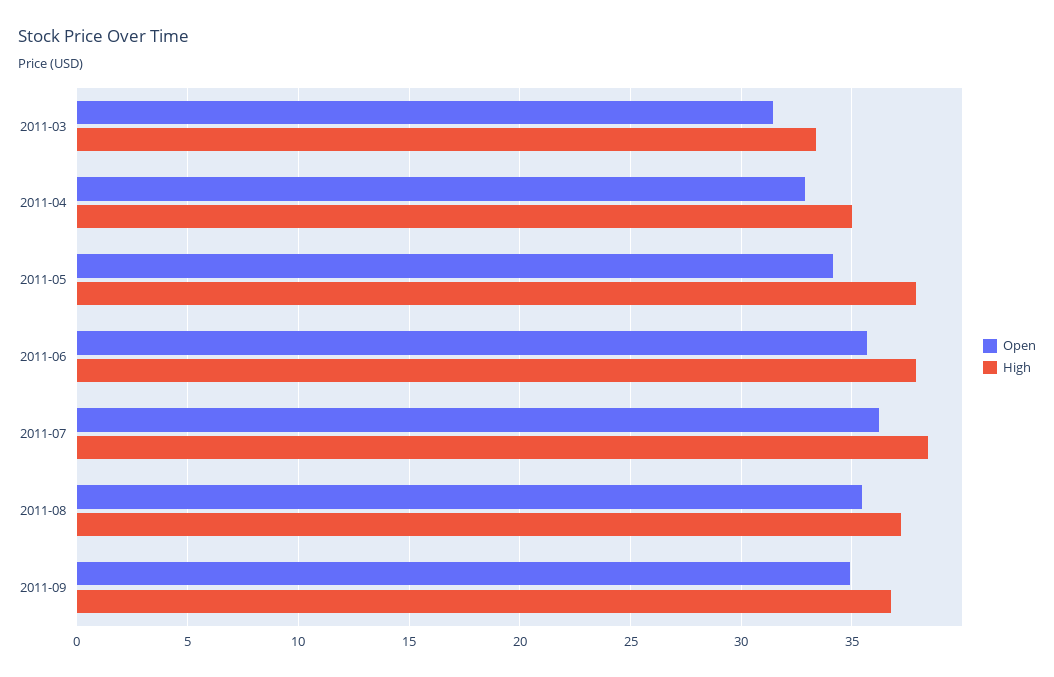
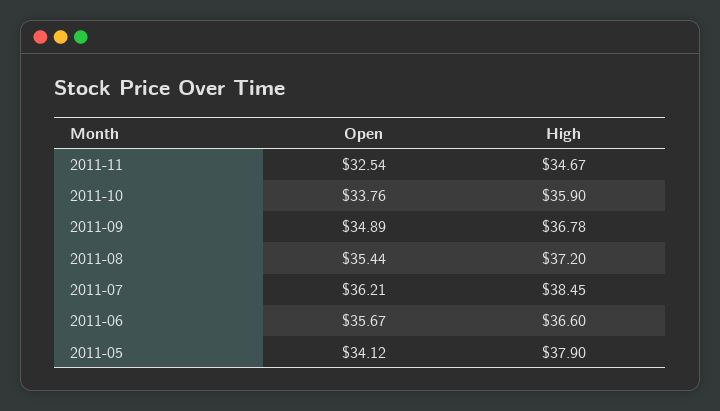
Open, 2011-03: 31.5 -> none
High, 2011-03: 33.5 -> none
Open, 2011-04: 33 -> none
High, 2011-04: 35 -> none
High, 2011-06: 38 -> 36.6
Open, 2011-11: none -> 32.54
High, 2011-11: none -> 34.67
Open, 2011-10: none -> 33.76
High, 2011-10: none -> 35.9

